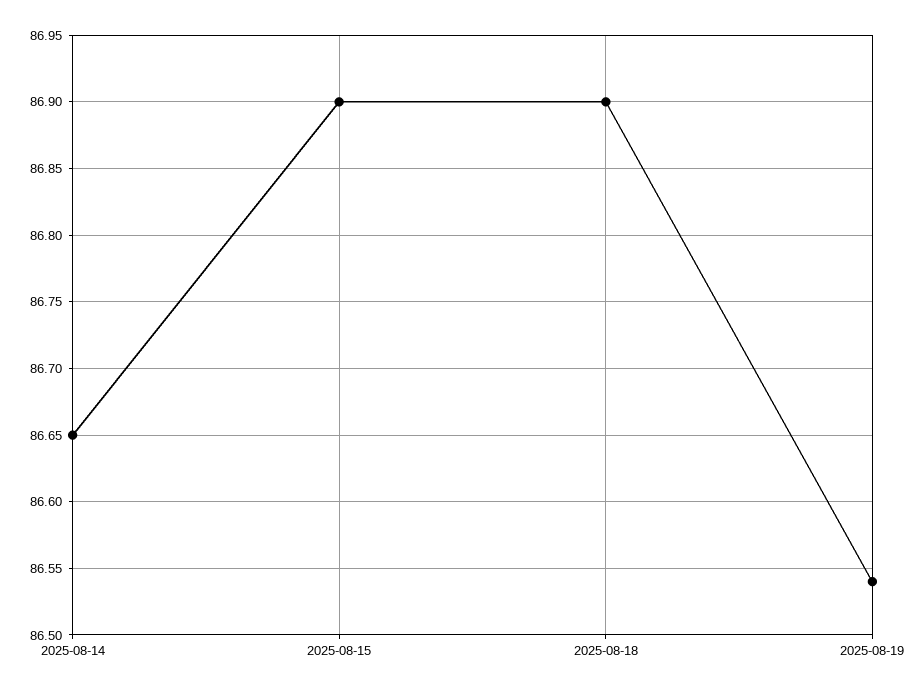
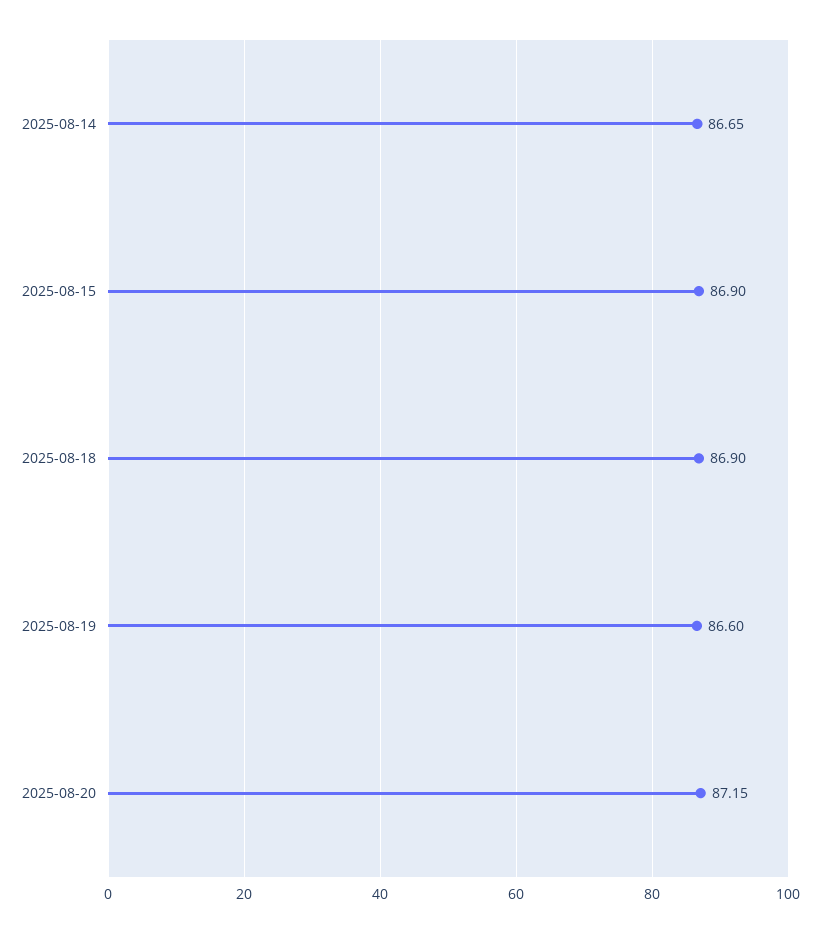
2025-08-19: 86.54 -> 86.6
2025-08-20: none -> 87.15

